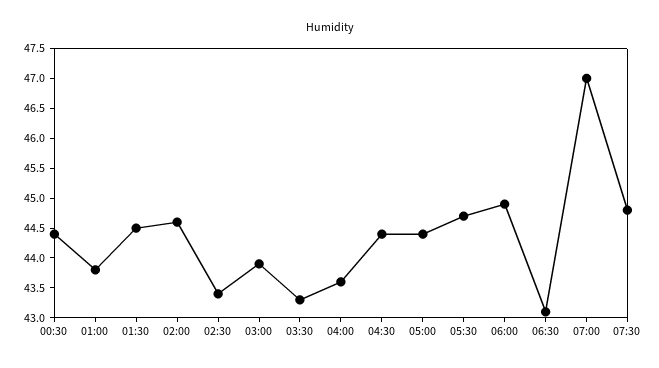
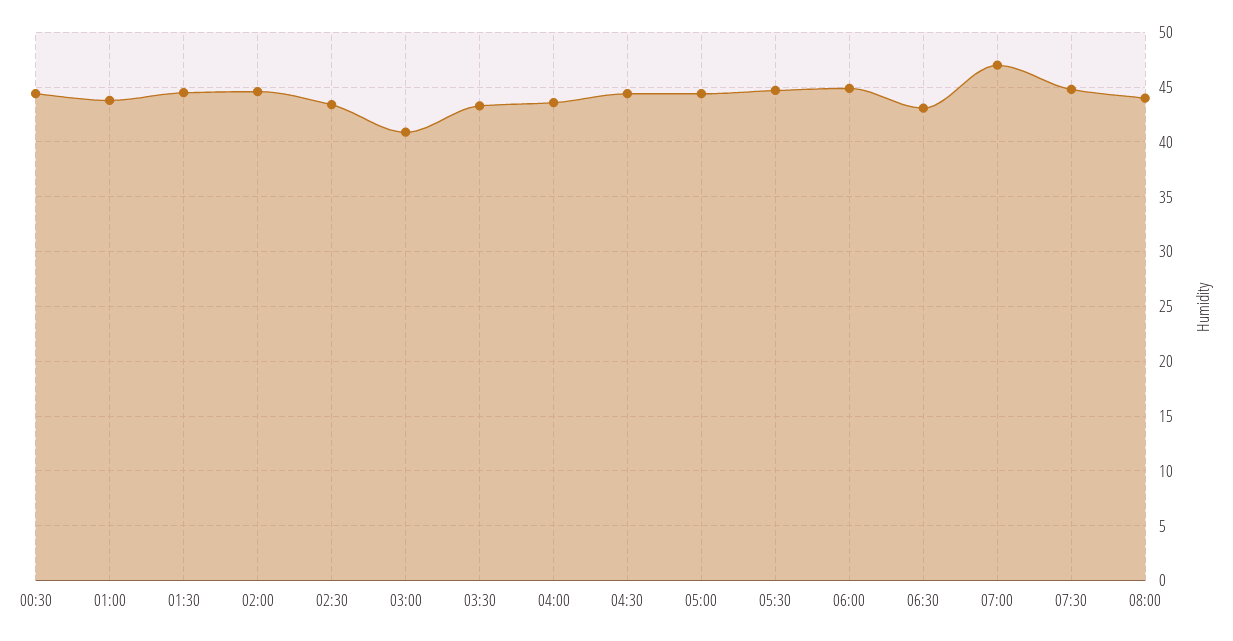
03:00: 44 -> 41
08:00: none -> 44

